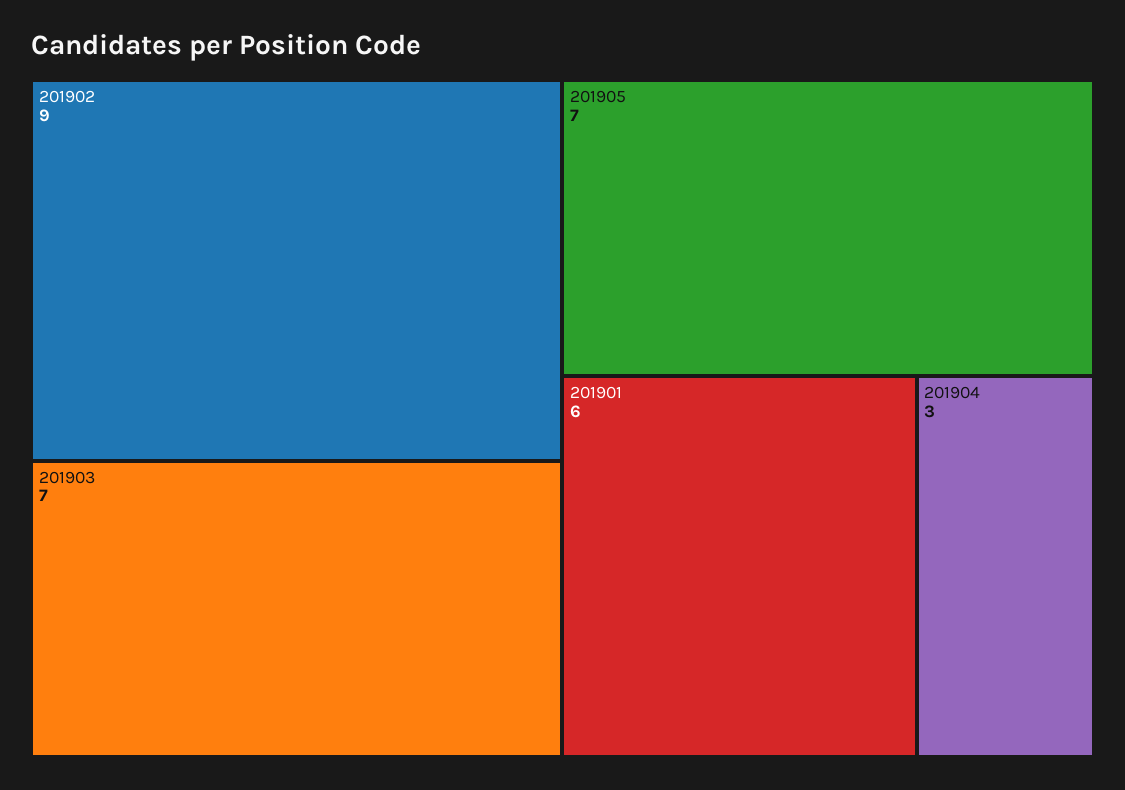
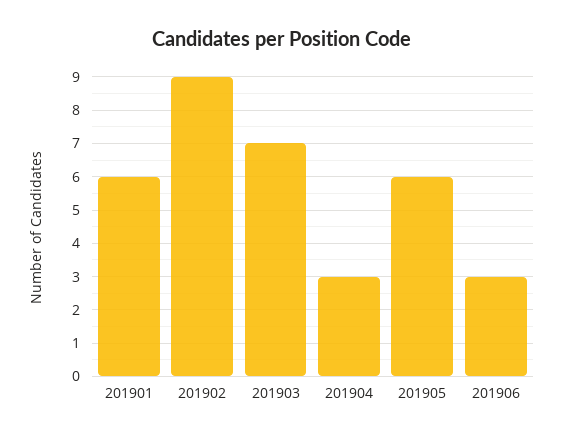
201905: 7 -> 6
201906: none -> 3

